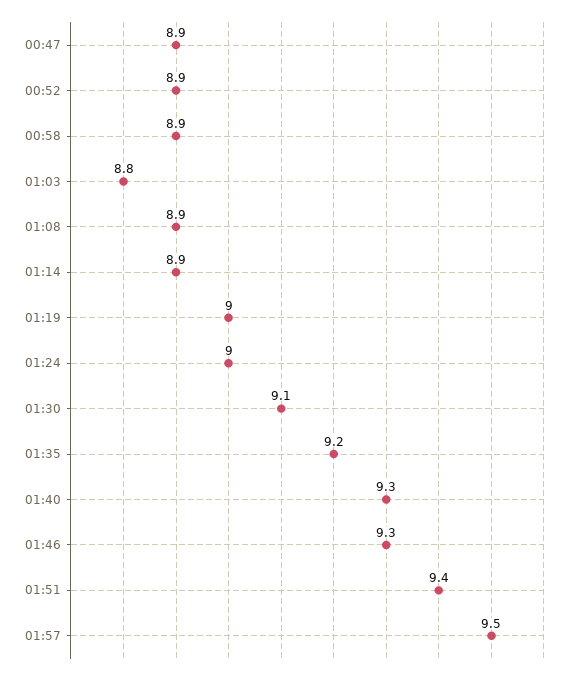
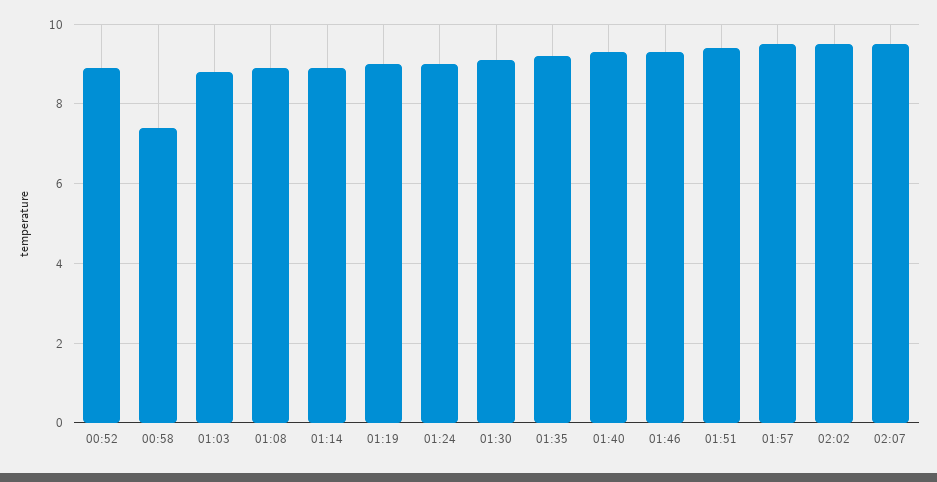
00:47: 8.9 -> none
00:58: 8.9 -> 7.5
02:02: none -> 9.5
02:07: none -> 9.5

